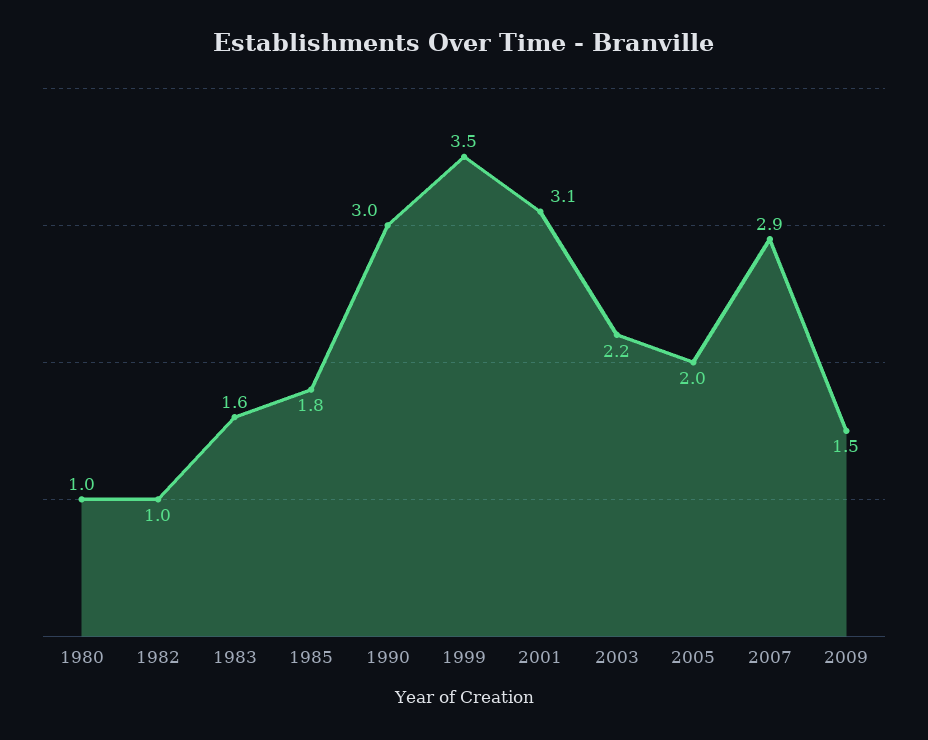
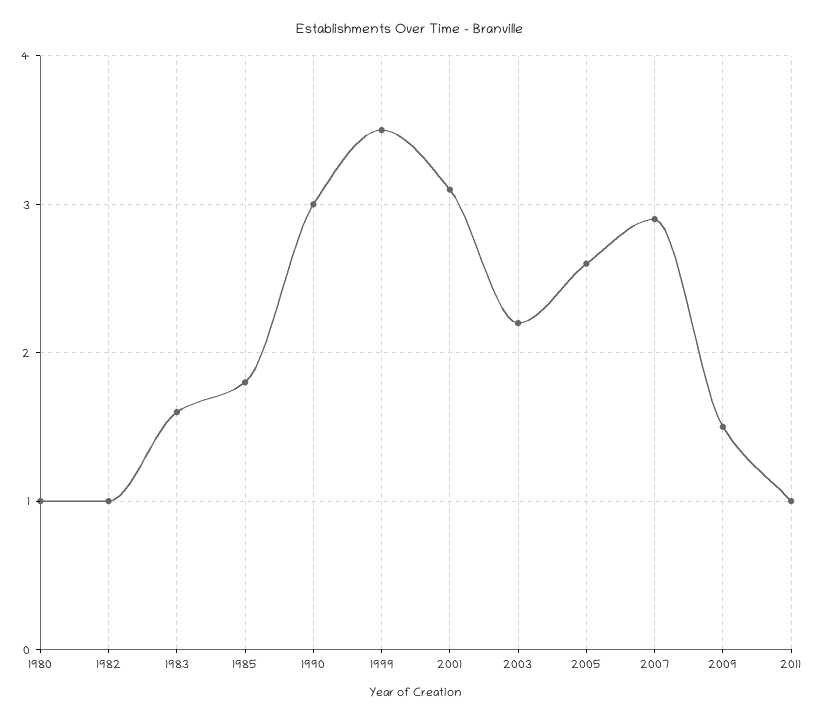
2005: 2 -> 2.6
2011: none -> 1

